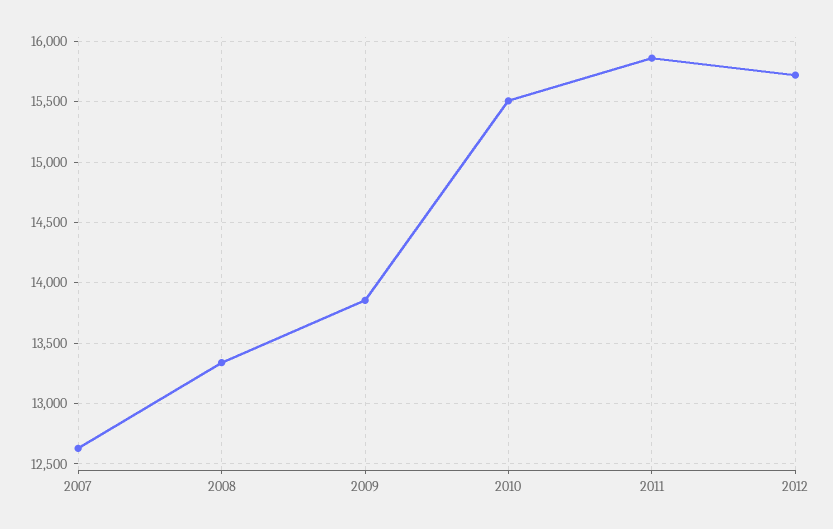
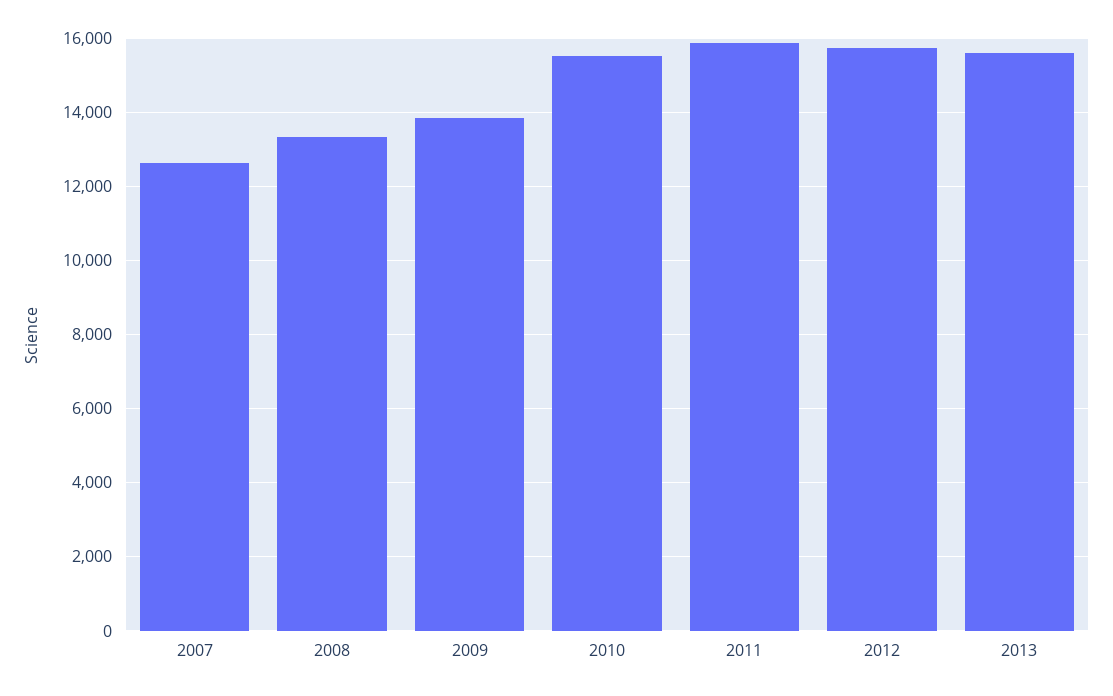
2013: none -> 15600

